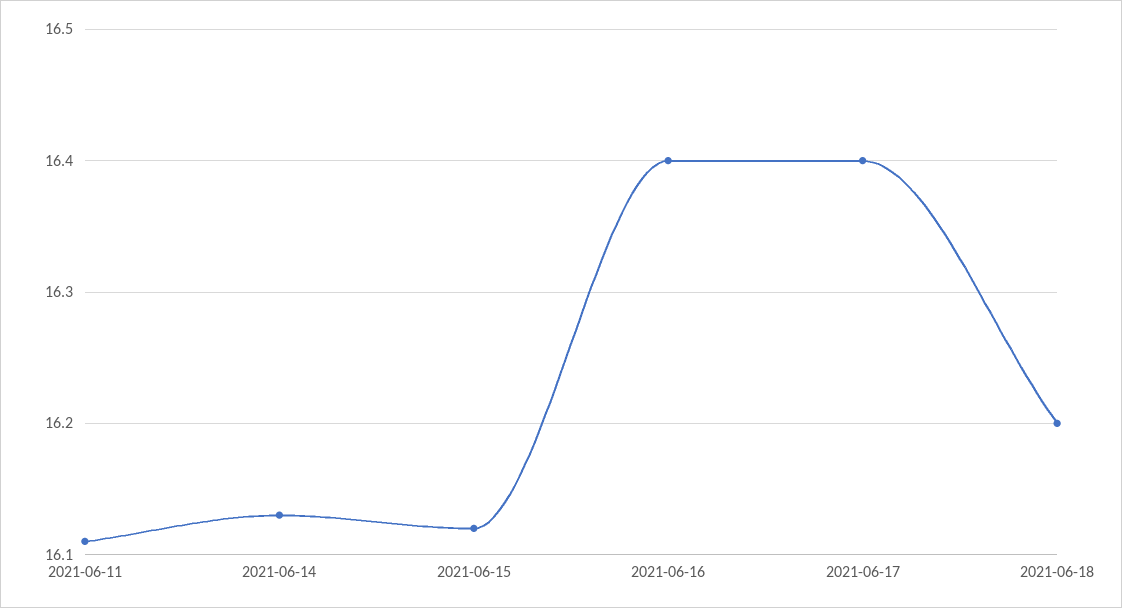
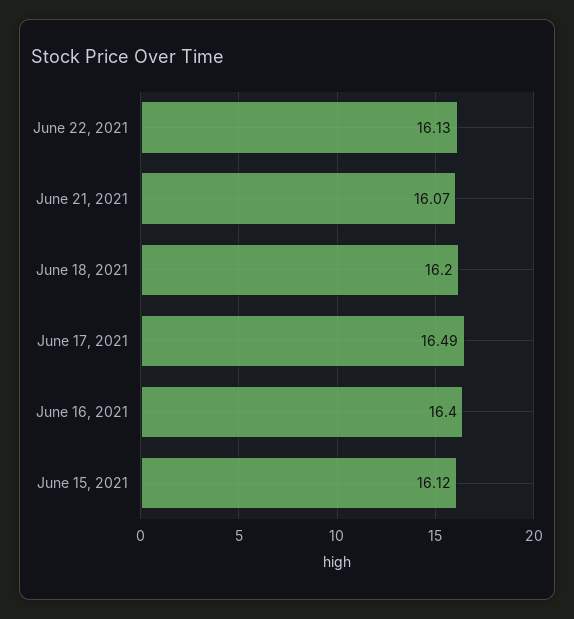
2021-06-11: 16.11 -> none
2021-06-14: 16.13 -> none
2021-06-17: 16.4 -> 16.49
June 22, 2021: none -> 16.13
June 21, 2021: none -> 16.07

